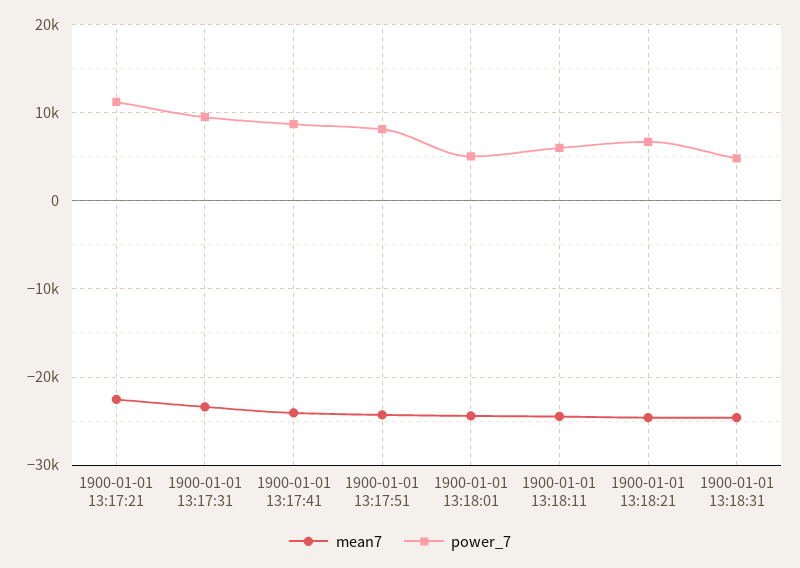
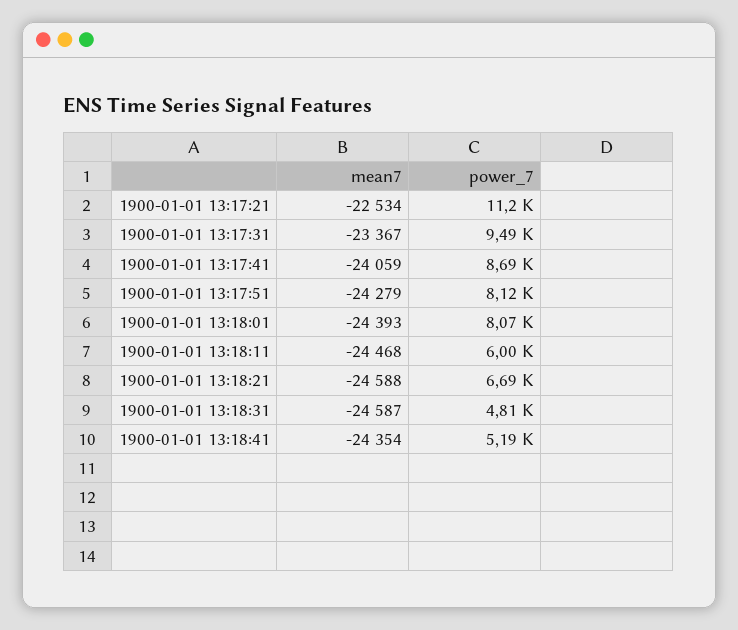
power_7, 1900-01-01 13:18:01: 5000 -> 8070
mean7, 1900-01-01 13:18:41: none -> -24354
power_7, 1900-01-01 13:18:41: none -> 5190

